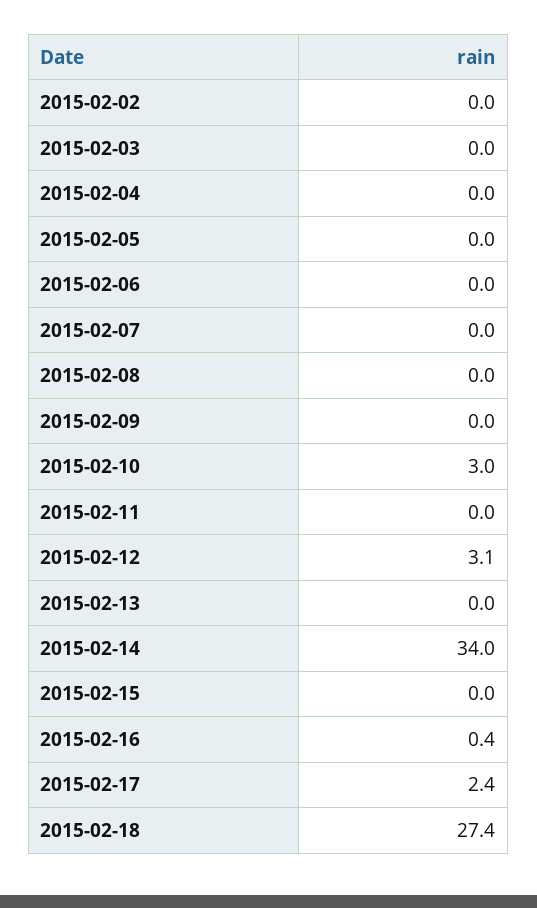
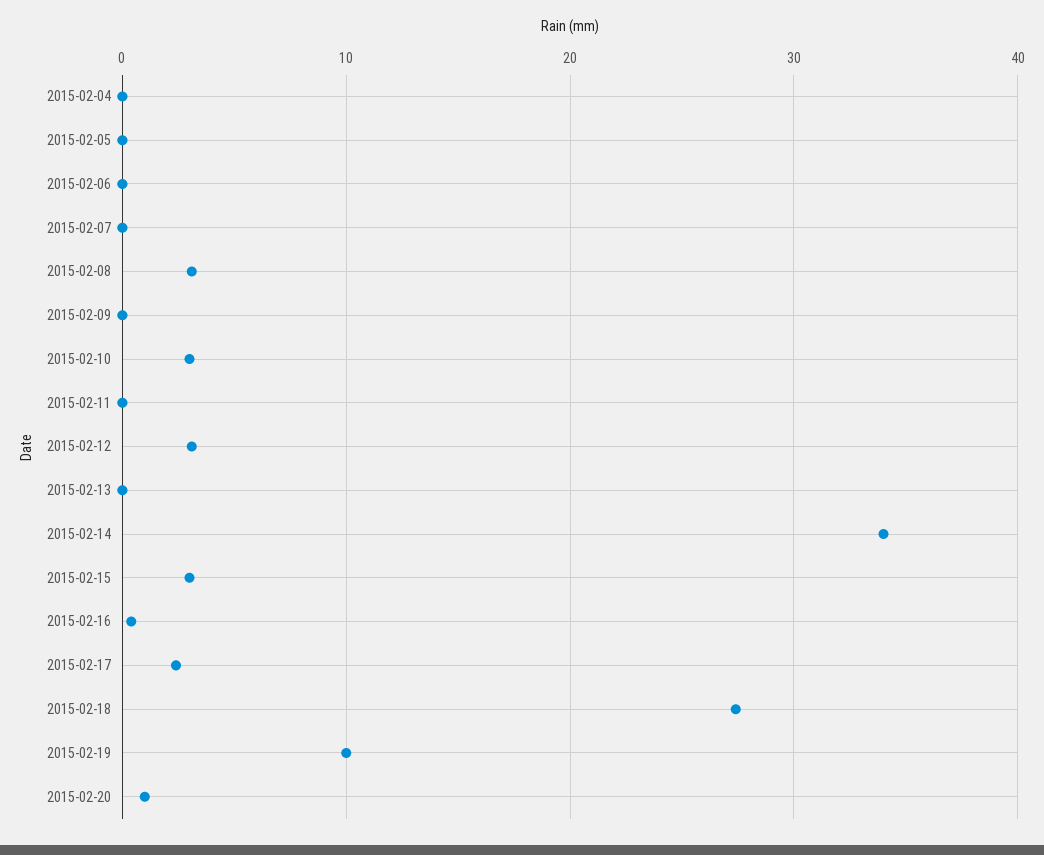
2015-02-02: 0 -> none
2015-02-03: 0 -> none
2015-02-08: 0 -> 3
2015-02-15: 0 -> 3
2015-02-19: none -> 10
2015-02-20: none -> 1

